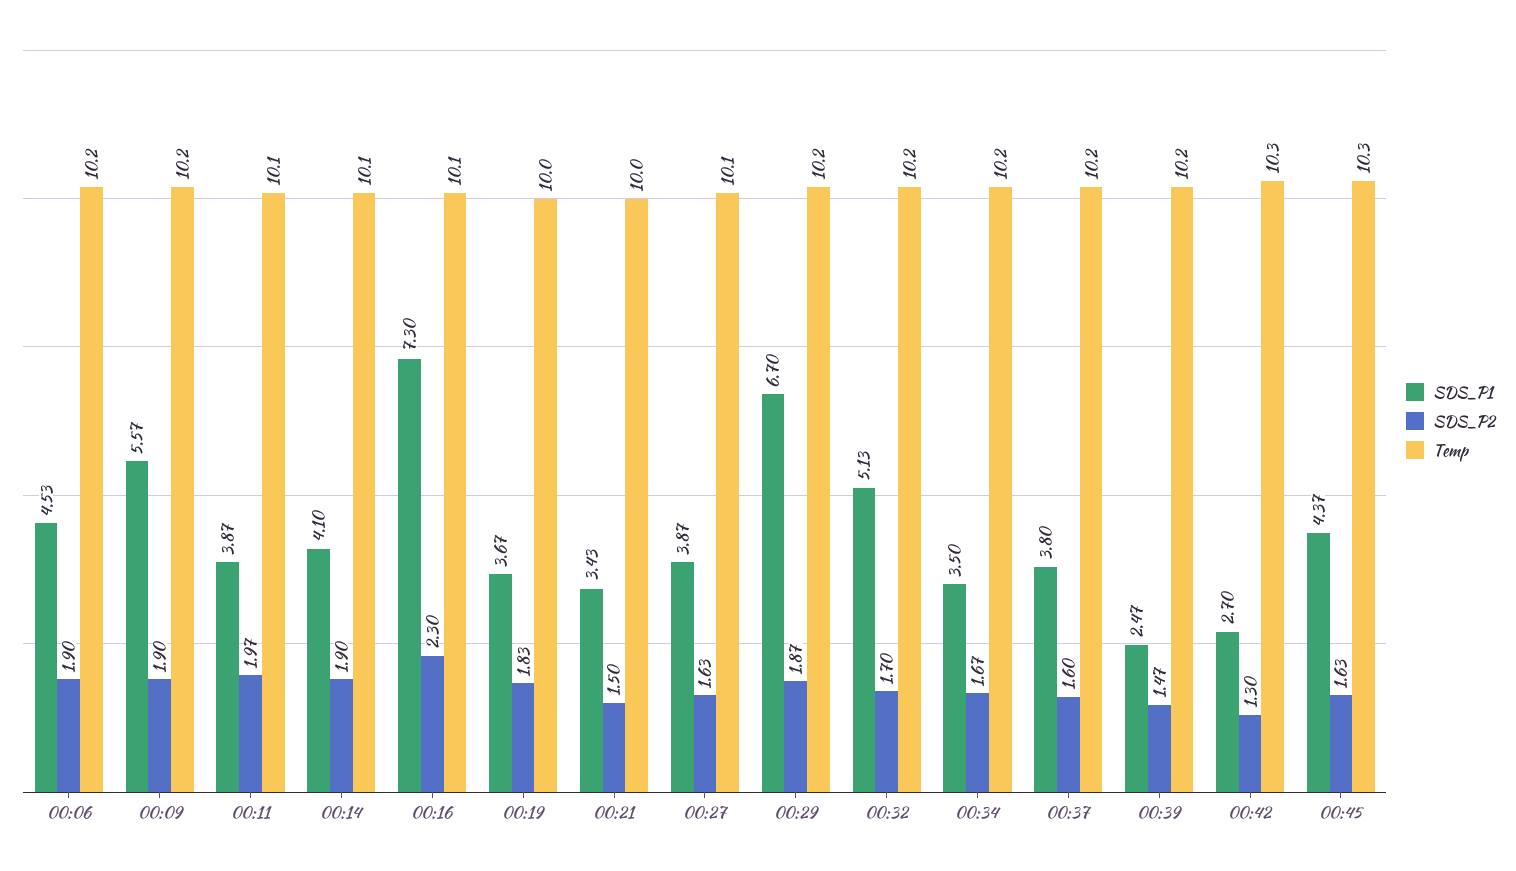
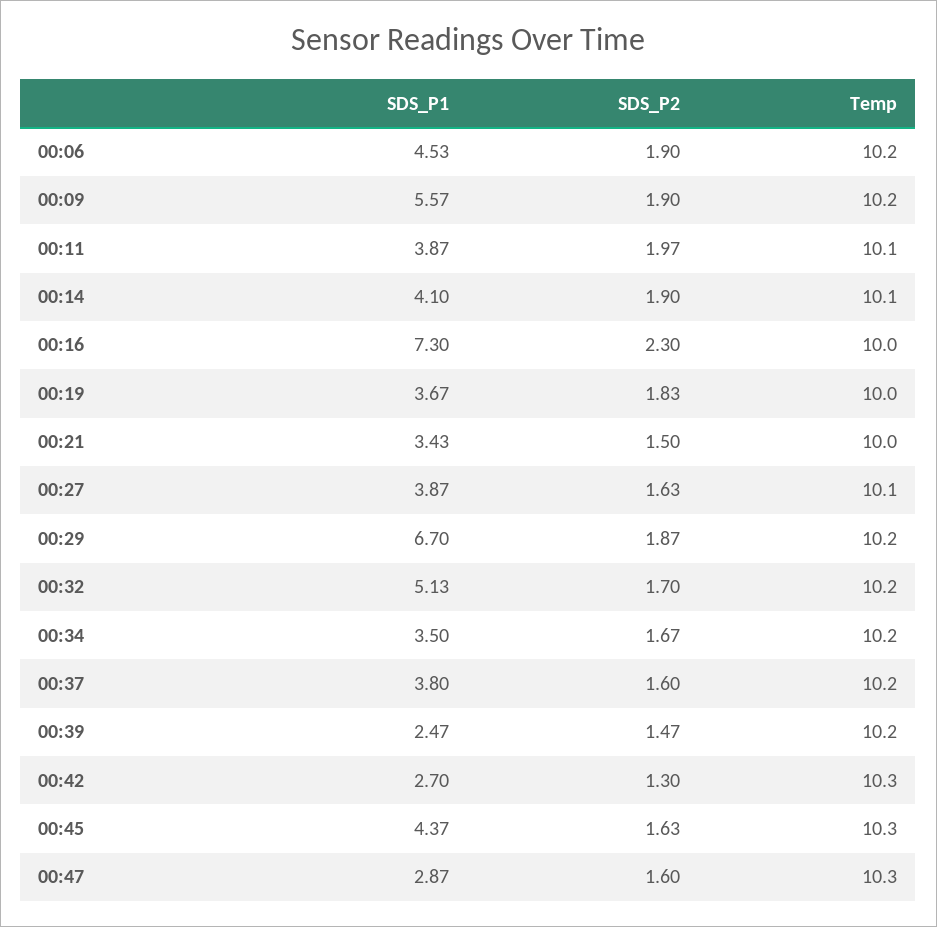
Temp, 00:16: 10.1 -> 10
SDS_P1, 00:47: none -> 2.87
SDS_P2, 00:47: none -> 1.6
Temp, 00:47: none -> 10.3

